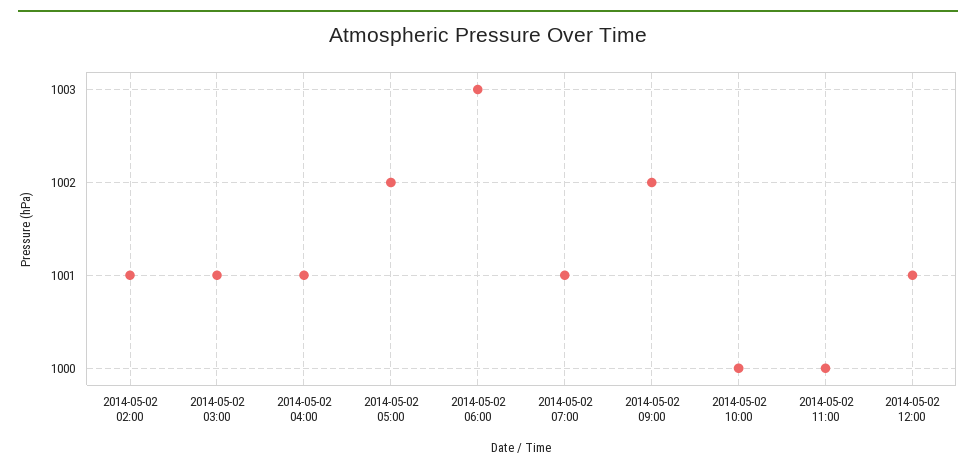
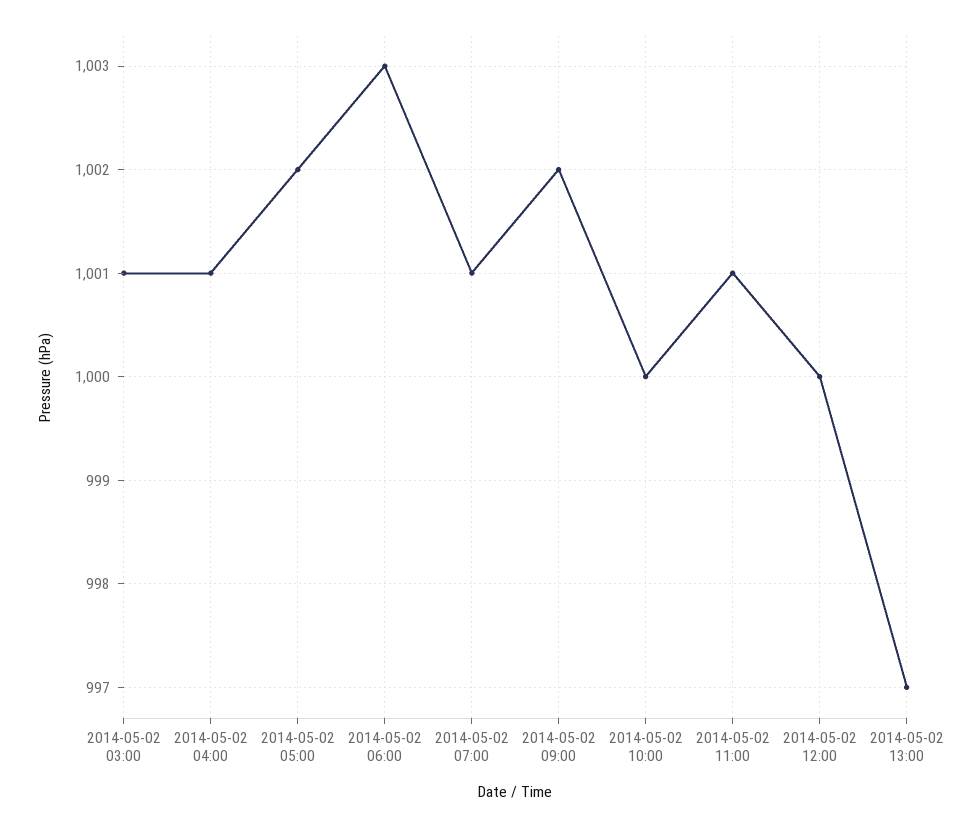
2014-05-02 02:00: 1001 -> none
2014-05-02 11:00: 1000 -> 1001
2014-05-02 12:00: 1001 -> 1000
2014-05-02 13:00: none -> 997

